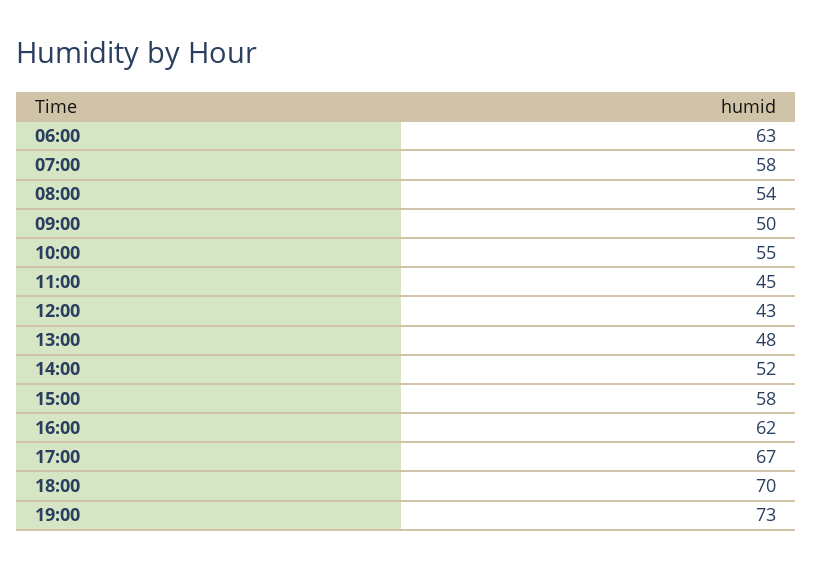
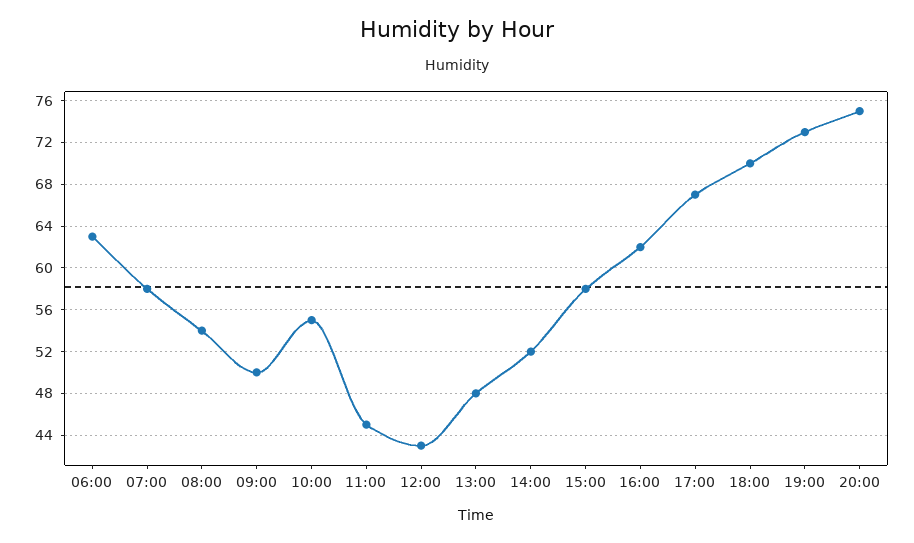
20:00: none -> 75

